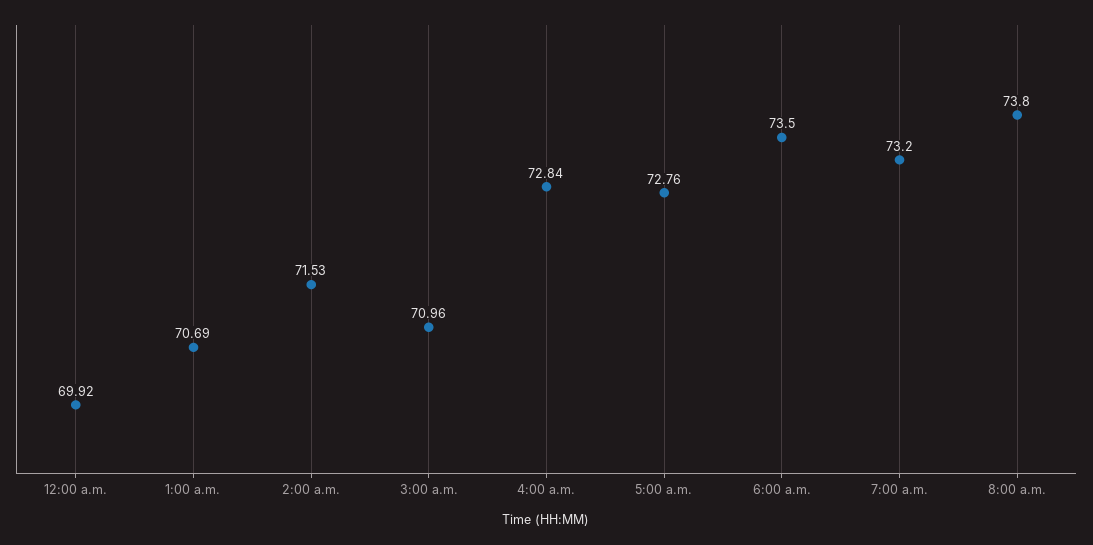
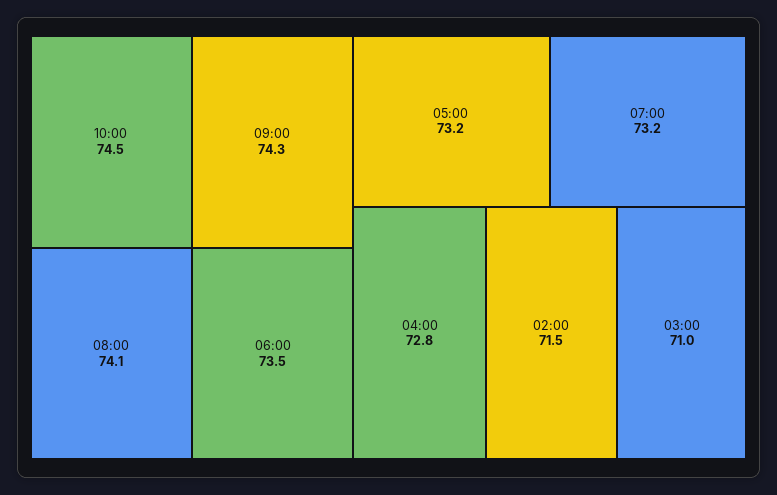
12:00 a.m.: 69.92 -> none
1:00 a.m.: 70.69 -> none
5:00 a.m.: 72.76 -> 73.2
8:00 a.m.: 73.8 -> 74.1
10:00: none -> 74.5
09:00: none -> 74.3

